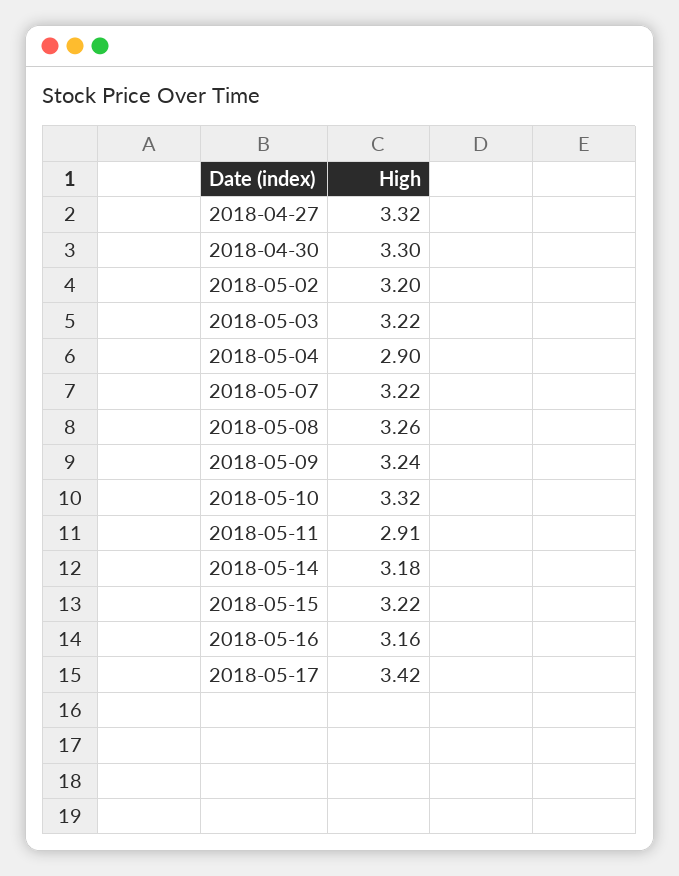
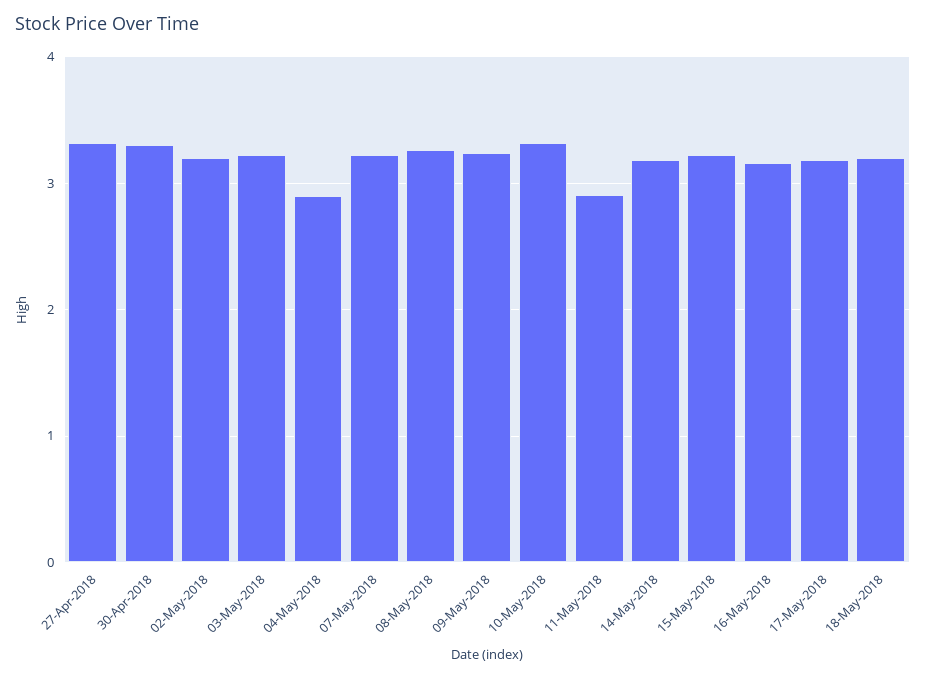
2018-05-17: 3.42 -> 3.2
18-May-2018: none -> 3.2

